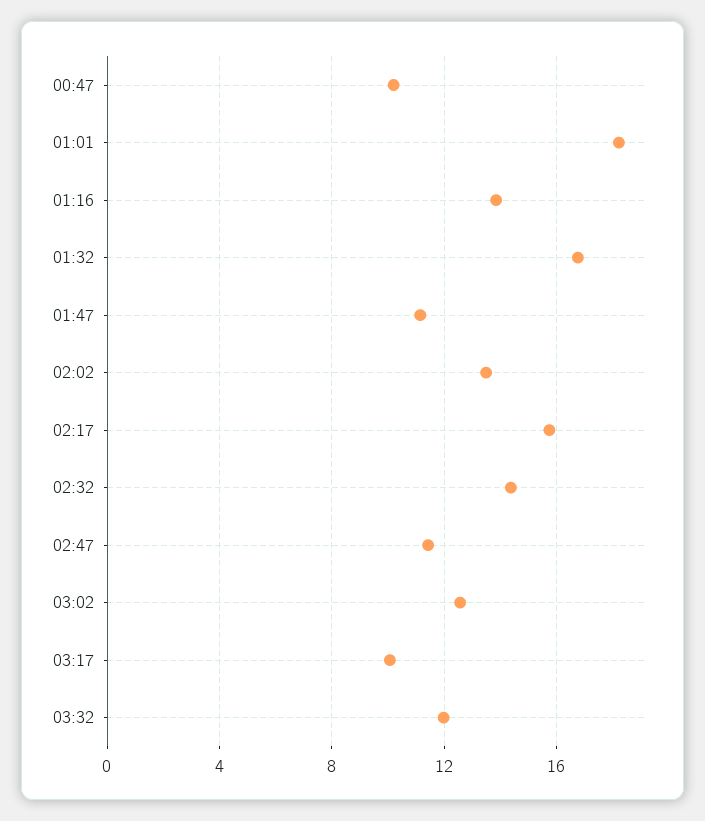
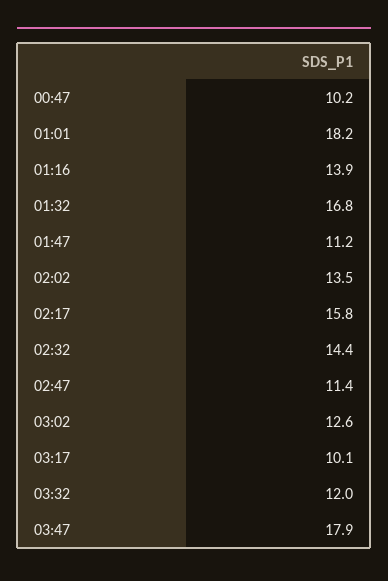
03:47: none -> 17.9

